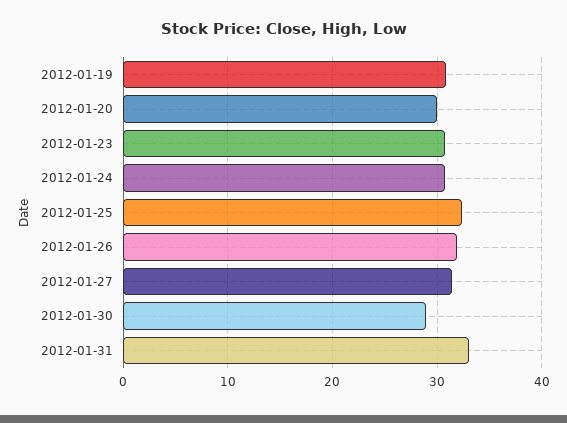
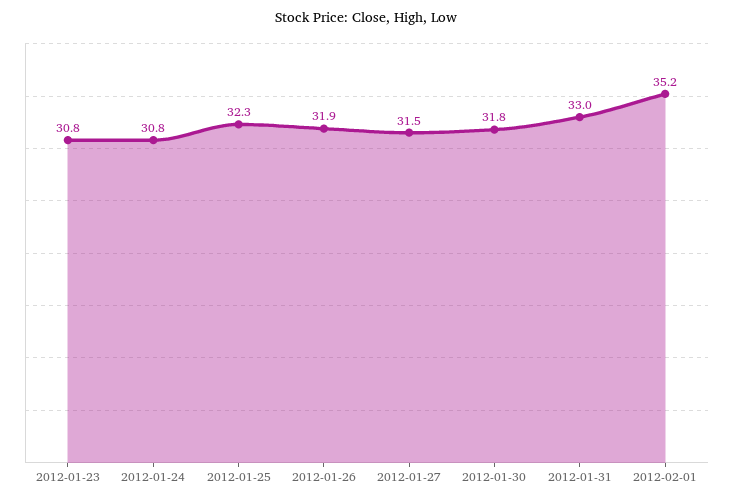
2012-01-19: 31 -> none
2012-01-20: 30 -> none
2012-01-30: 29 -> 31.8
2012-02-01: none -> 35.2

